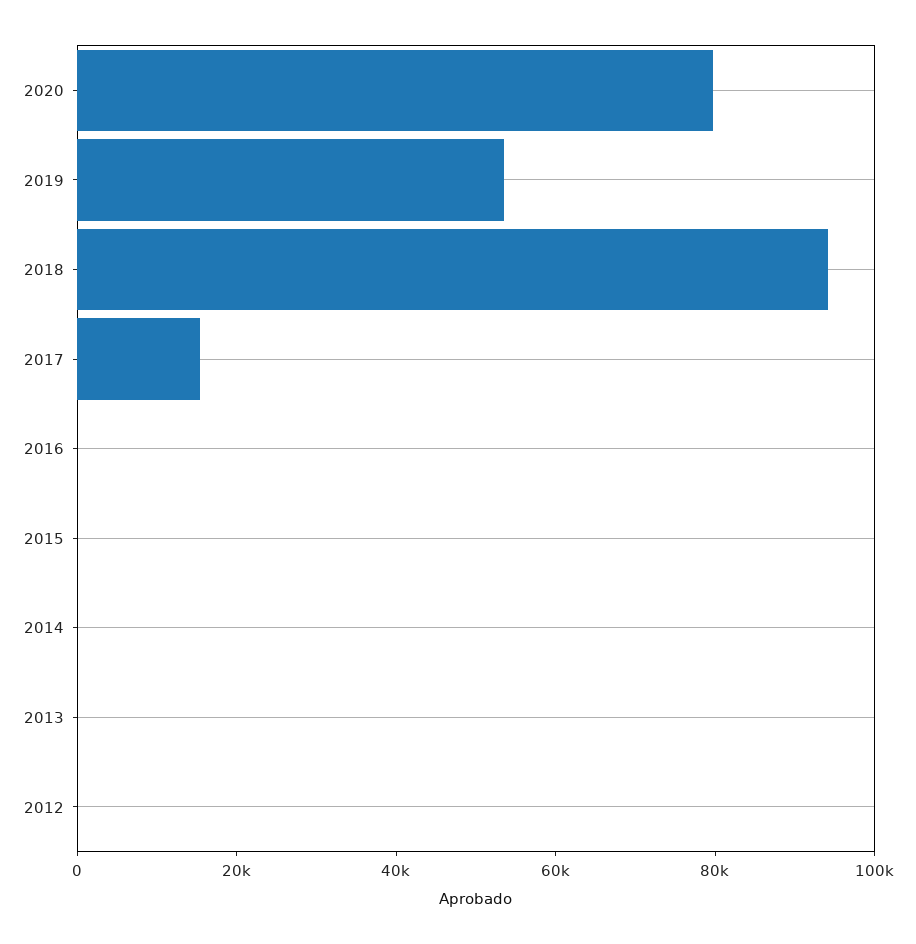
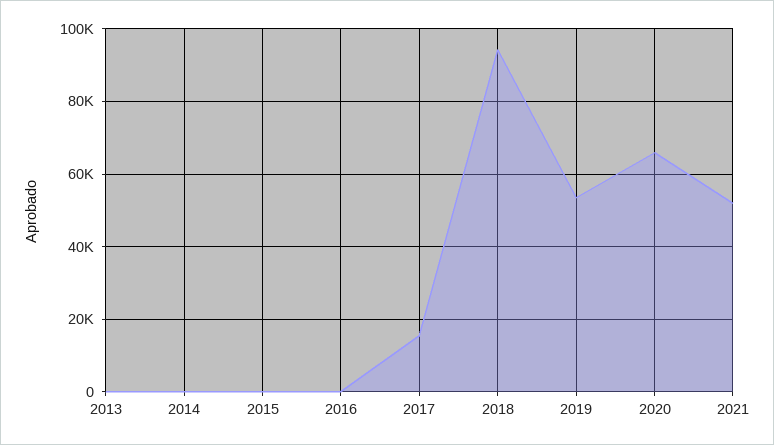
2020: 80000 -> 66000
2012: 0 -> none
2021: none -> 52000

